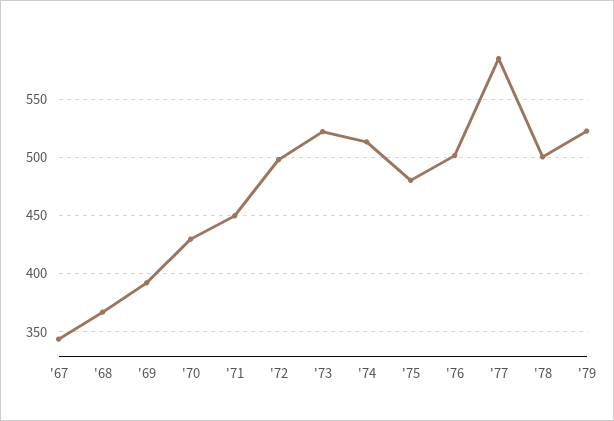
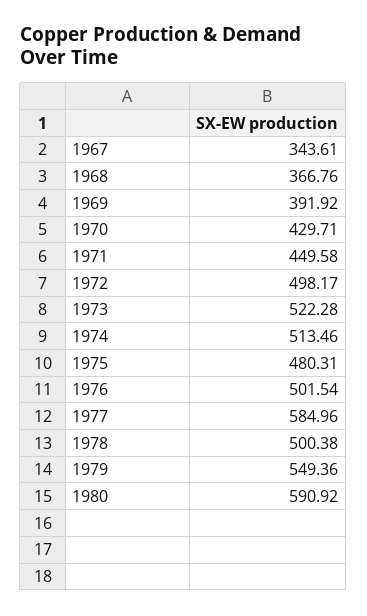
'79: 520 -> 549.36
1980: none -> 590.92

